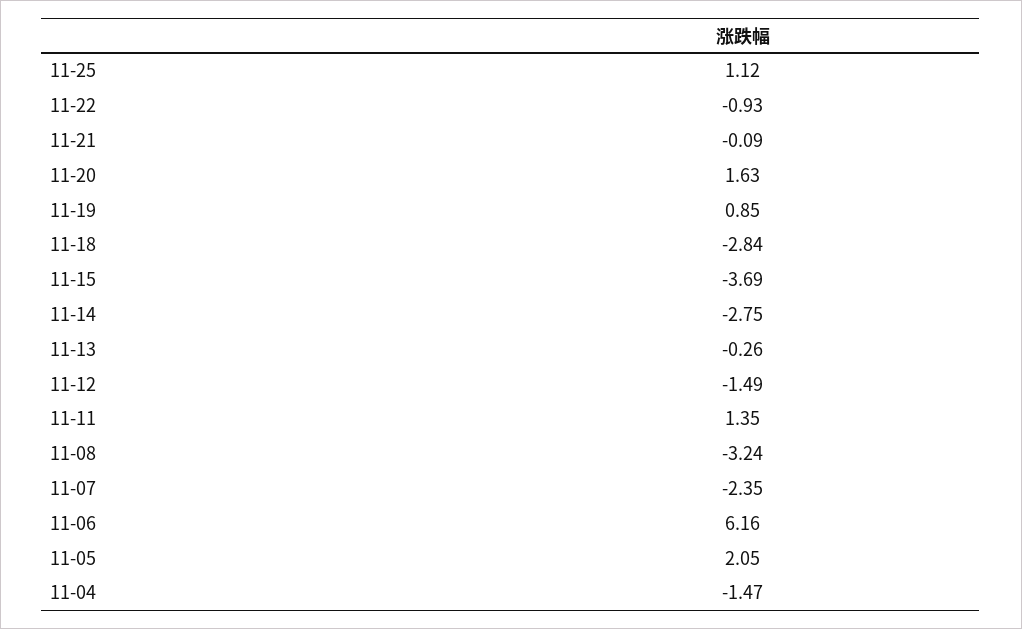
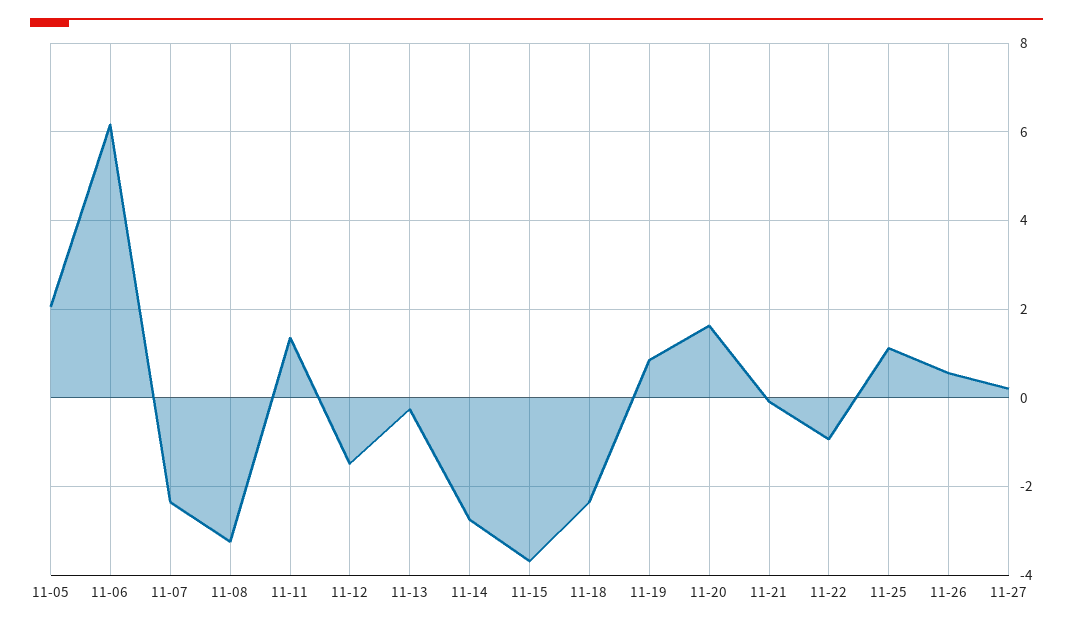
11-18: -2.84 -> -2.4
11-04: -1.47 -> none
11-26: none -> 0.6
11-27: none -> 0.2

